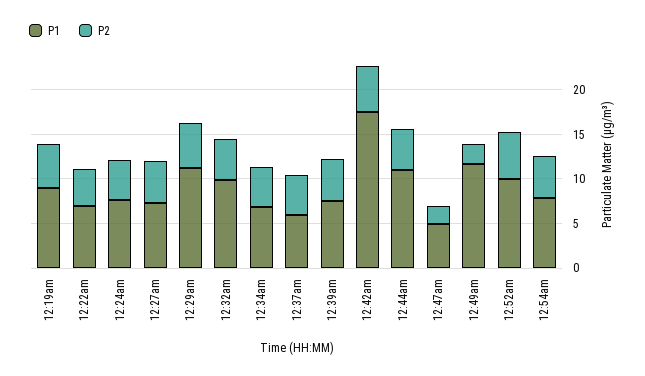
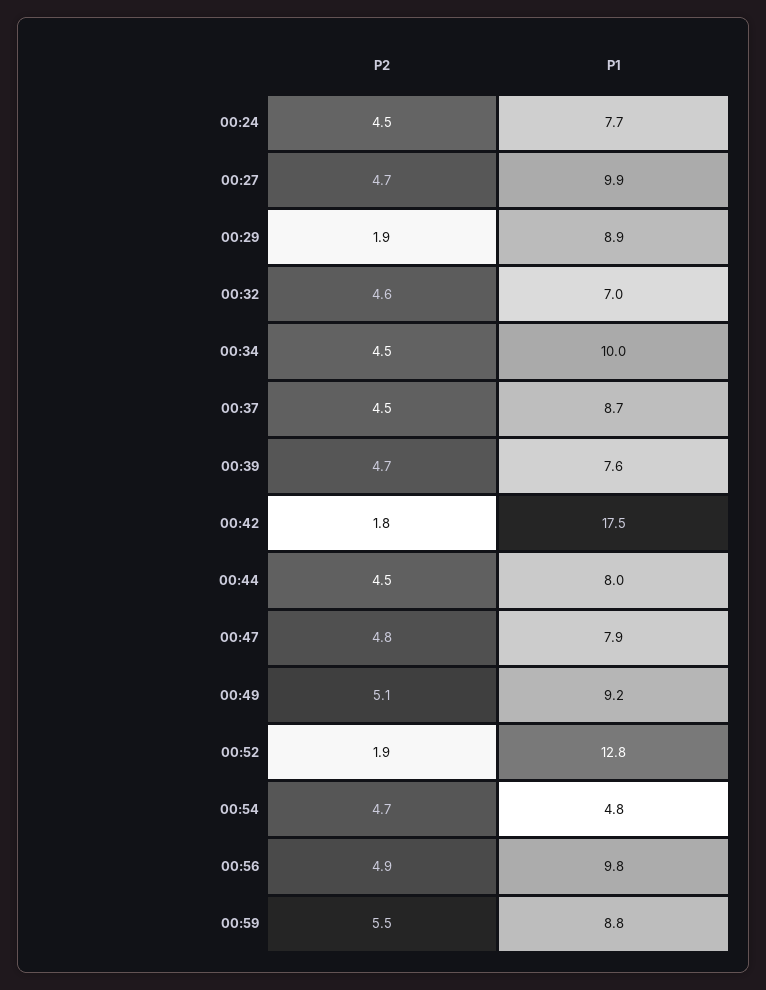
P1, 12:19am: 9 -> none
P2, 12:19am: 5 -> none
P1, 12:22am: 7 -> none
P2, 12:22am: 4 -> none
P1, 12:27am: 7 -> 9.9
P1, 12:29am: 11 -> 8.9
P2, 12:29am: 5 -> 1.9
P1, 12:32am: 10 -> 7
P1, 12:34am: 7 -> 10
P1, 12:37am: 6 -> 8.7
P2, 12:42am: 5 -> 1.8
P1, 12:44am: 11 -> 8
P1, 12:47am: 5 -> 7.9
P2, 12:47am: 2 -> 4.8
P1, 12:49am: 12 -> 9.2
P2, 12:49am: 2 -> 5.1
P1, 12:52am: 10 -> 12.8
P2, 12:52am: 5 -> 1.9
P1, 12:54am: 8 -> 4.8
P2, 00:56: none -> 4.9
P1, 00:56: none -> 9.8
P2, 00:59: none -> 5.5
P1, 00:59: none -> 8.8

